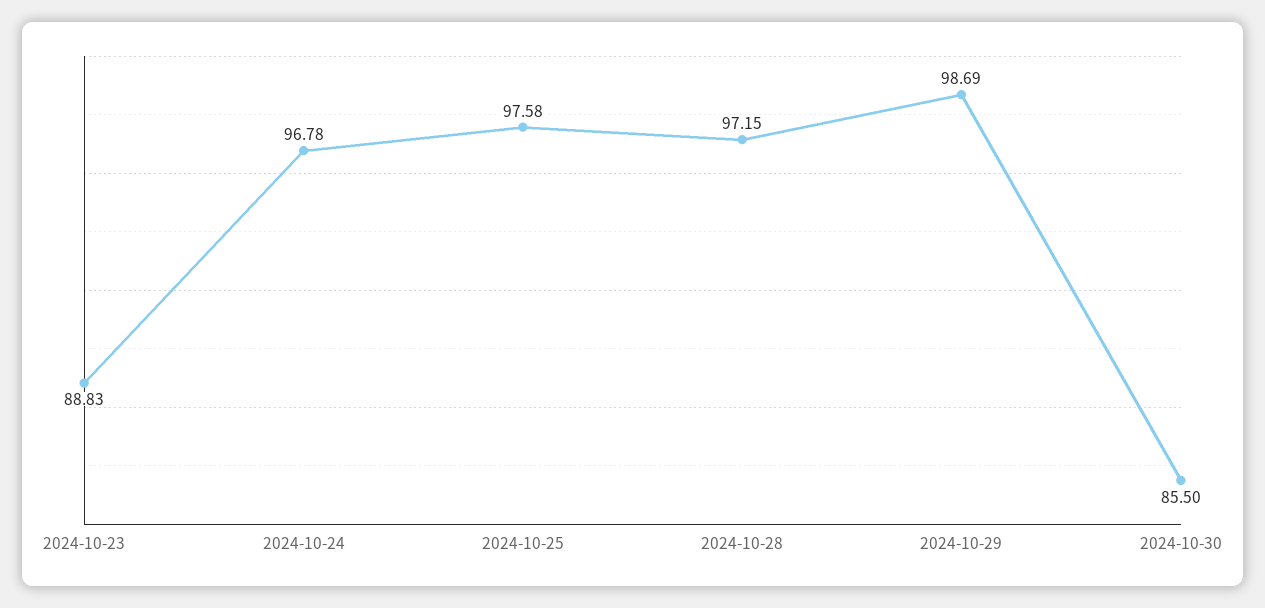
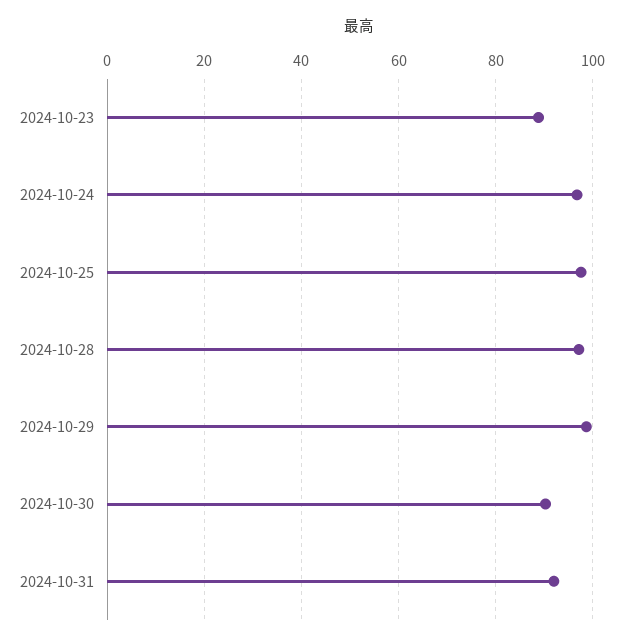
2024-10-30: 85.5 -> 90
2024-10-31: none -> 92

